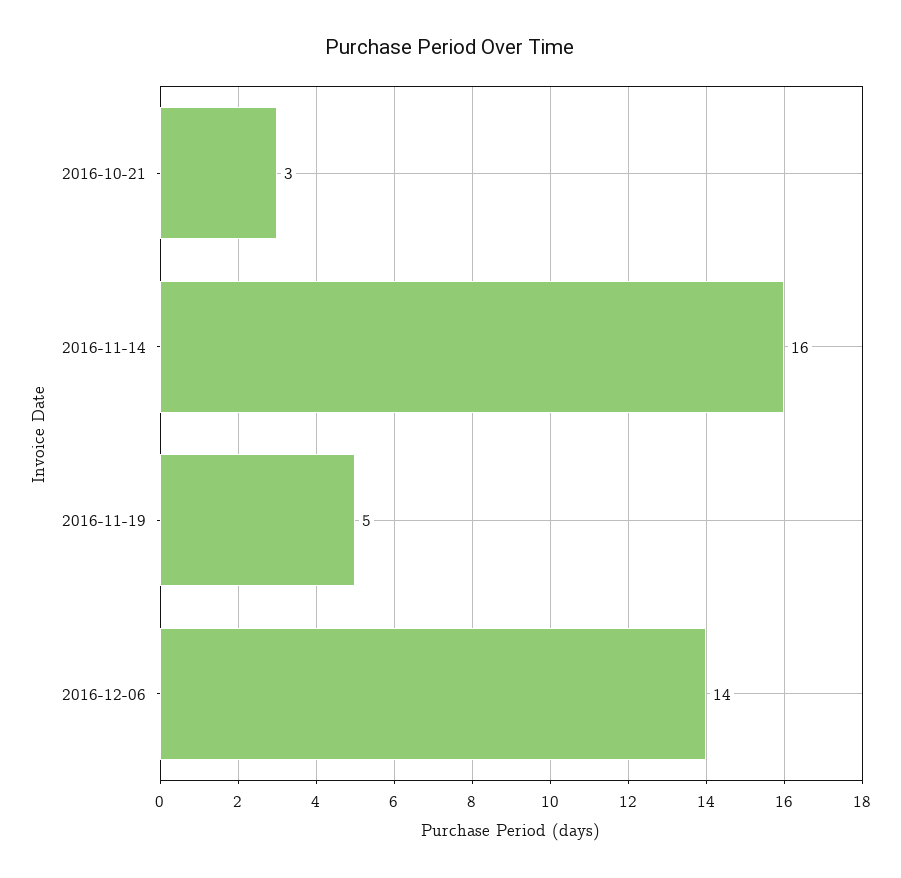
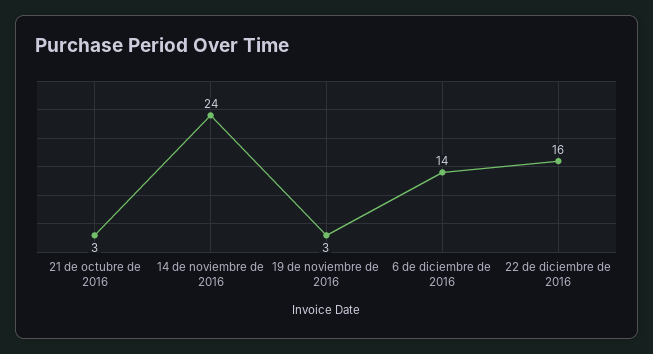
2016-11-14: 16 -> 24
2016-11-19: 5 -> 3
22 de diciembre de 2016: none -> 16

